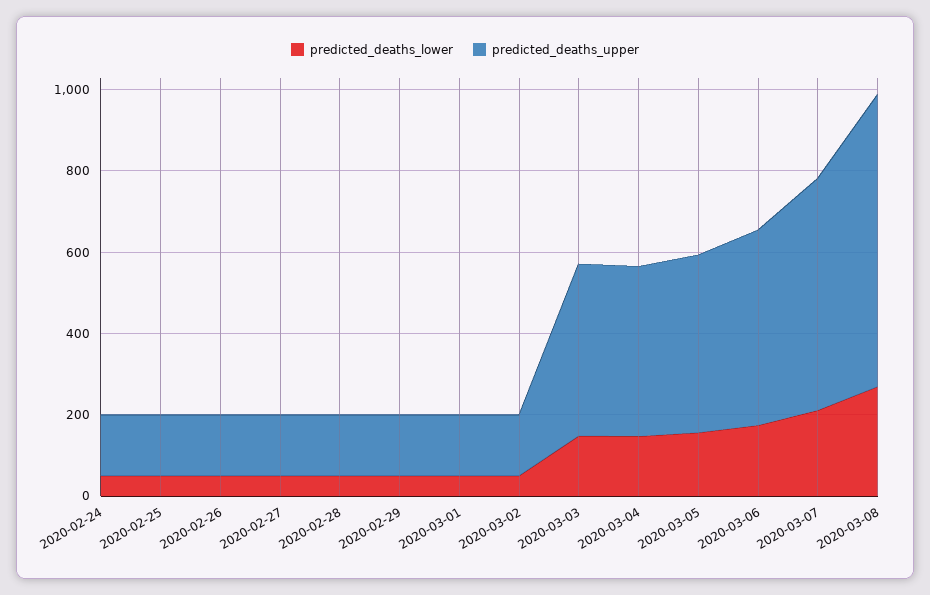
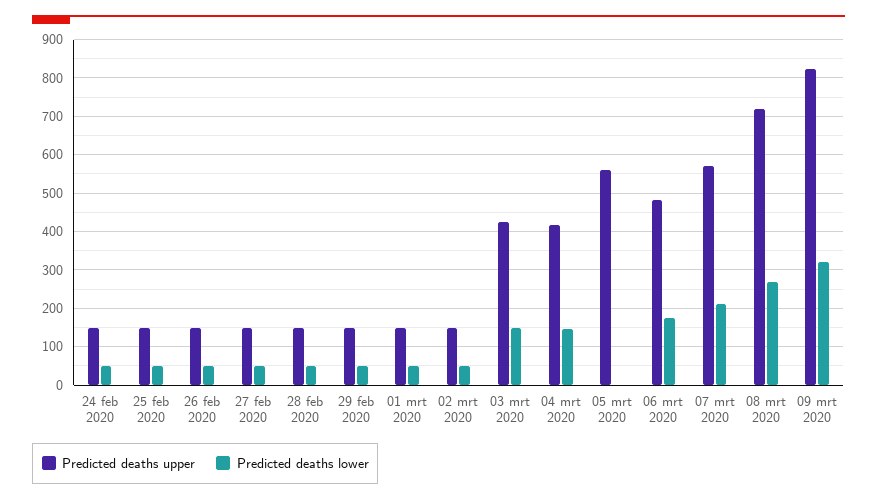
predicted_deaths_lower, 2020-03-05: 150 -> 0
predicted_deaths_upper, 2020-03-05: 450 -> 560
predicted_deaths_upper, 09 mrt 2020: none -> 820
predicted_deaths_lower, 09 mrt 2020: none -> 320

